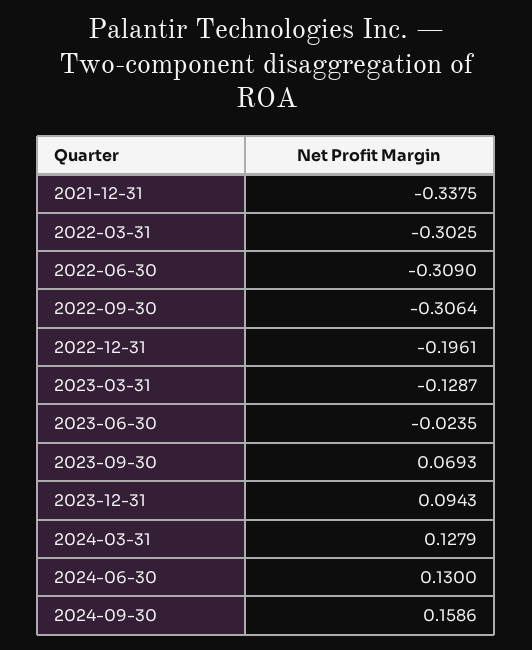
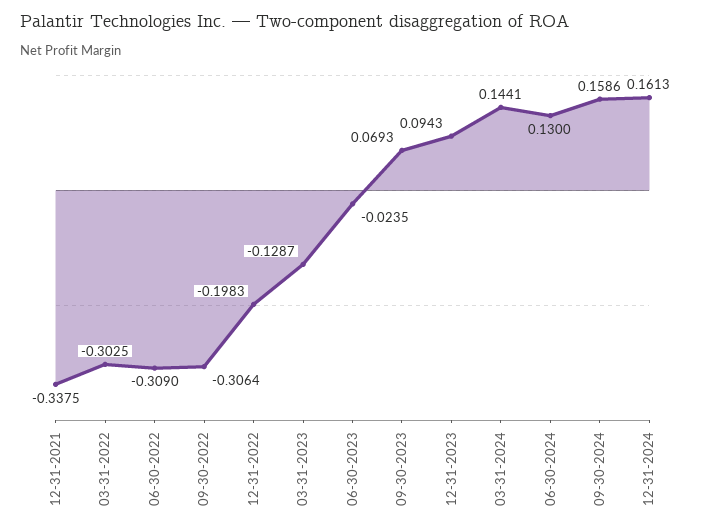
2022-12-31: -0.1961 -> -0.1983
2024-03-31: 0.1279 -> 0.1441
12-31-2024: none -> 0.1613

